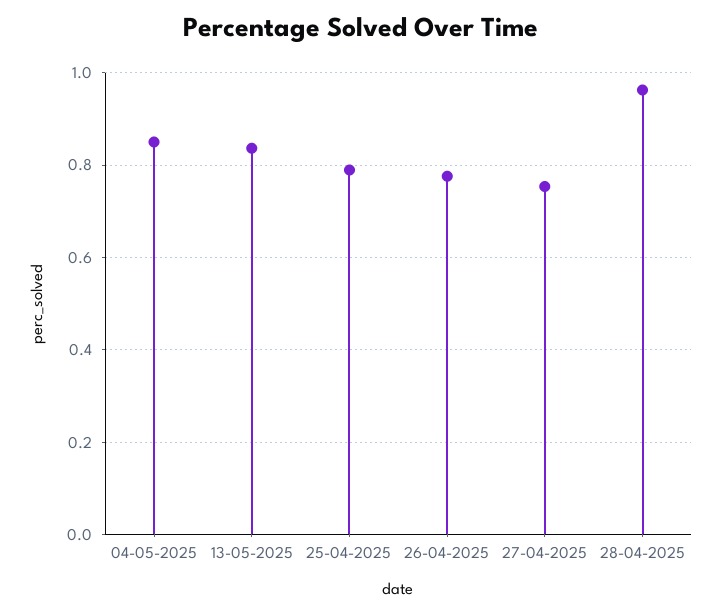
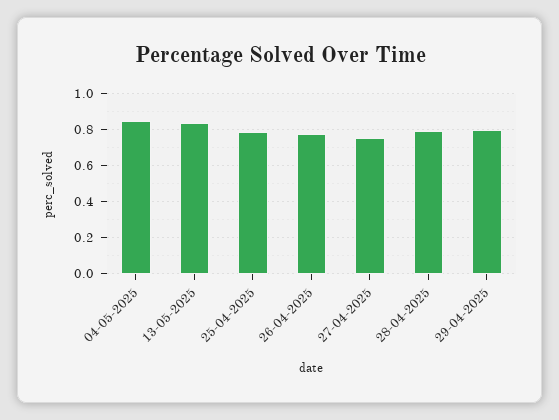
28-04-2025: 0.96 -> 0.8
29-04-2025: none -> 0.8

